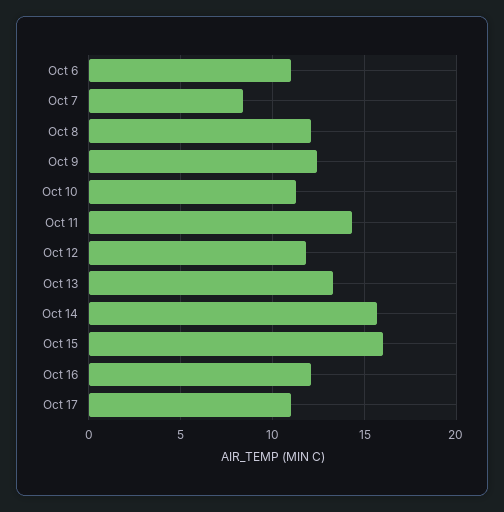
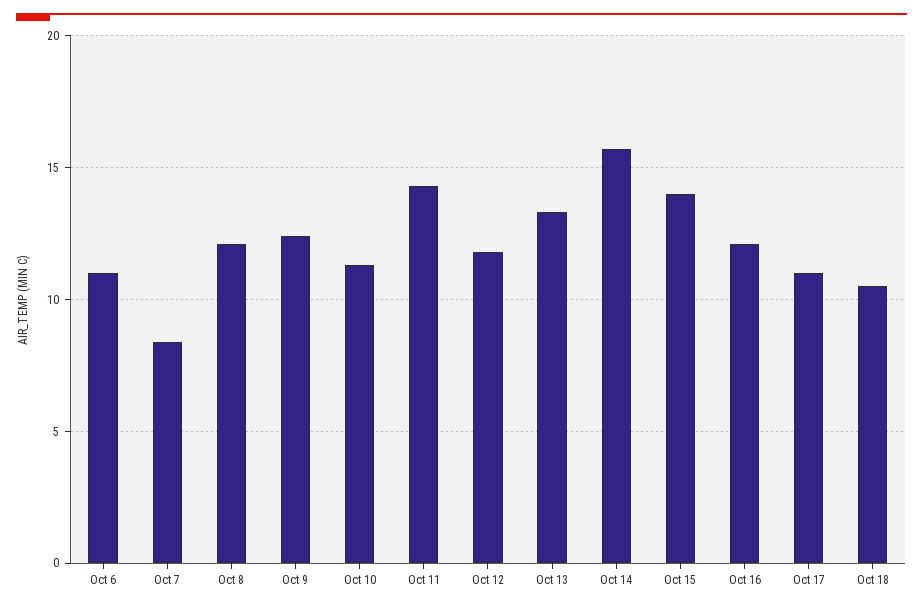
Oct 15: 16 -> 14
Oct 18: none -> 10.5

